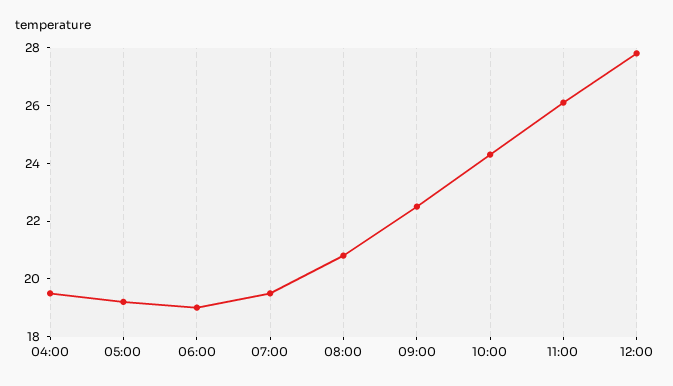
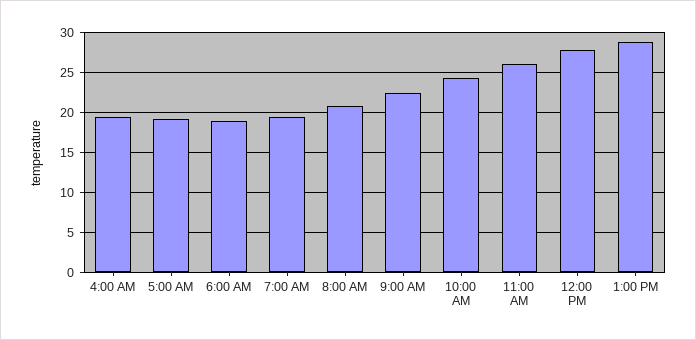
1:00 PM: none -> 29

